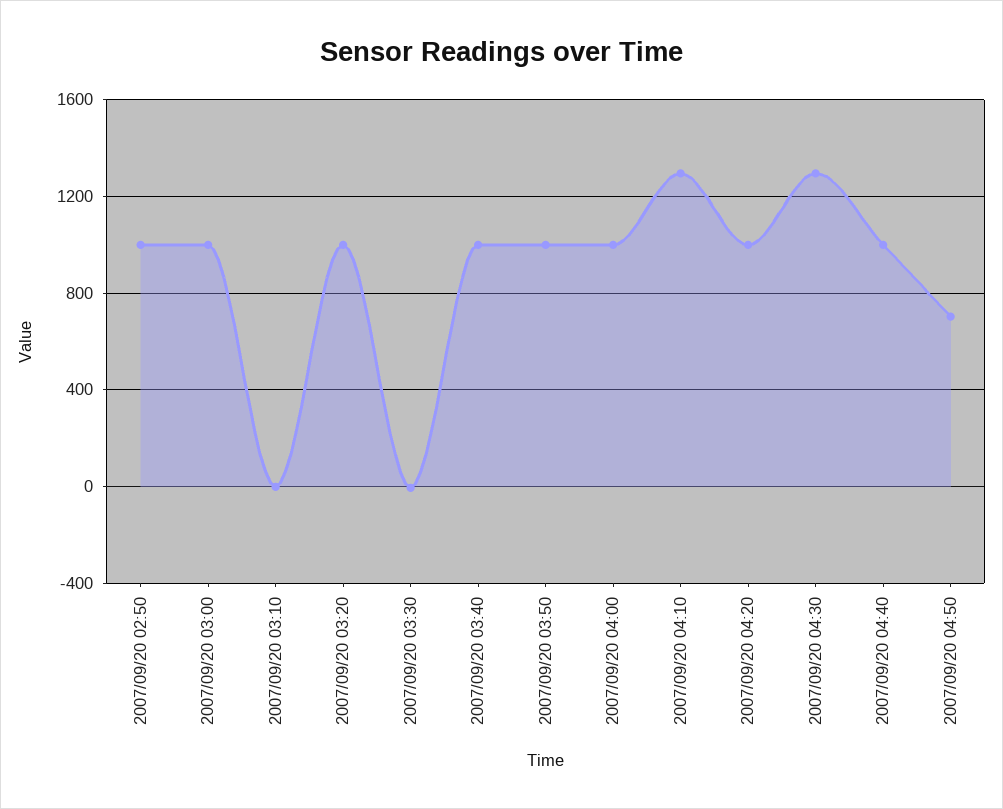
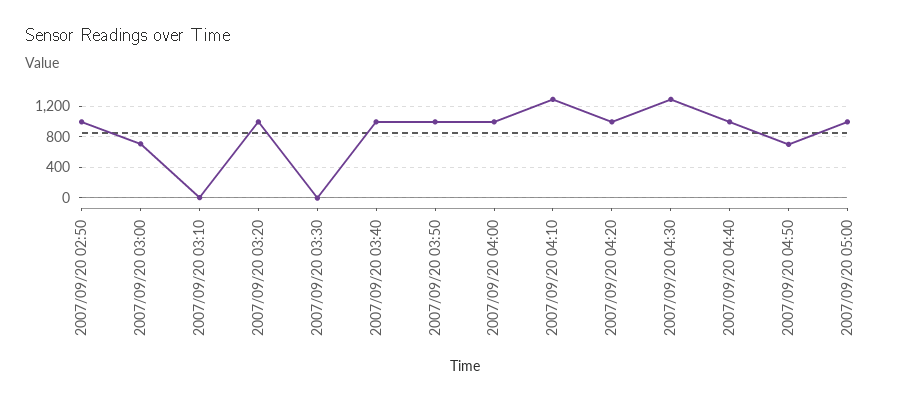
2007/09/20 03:00: 1000 -> 700
2007/09/20 05:00: none -> 1000

